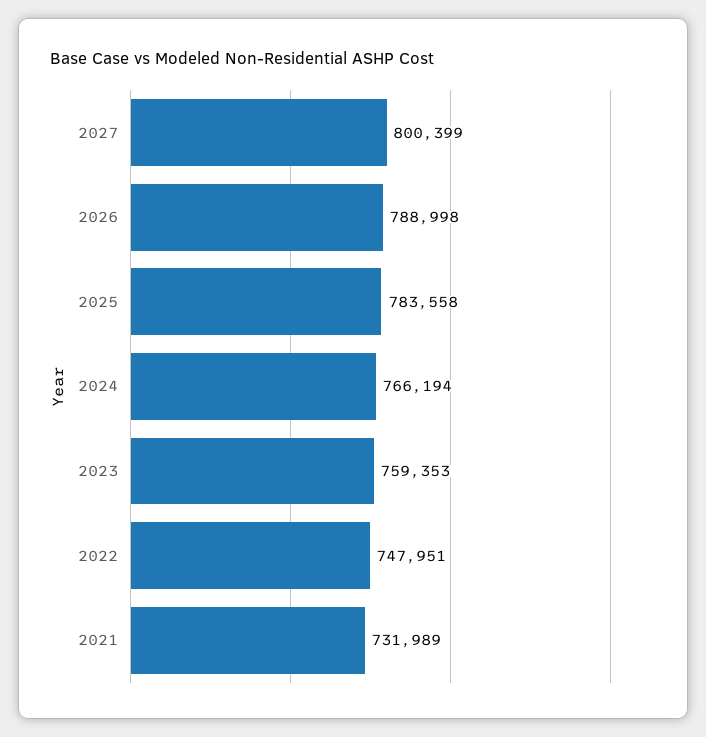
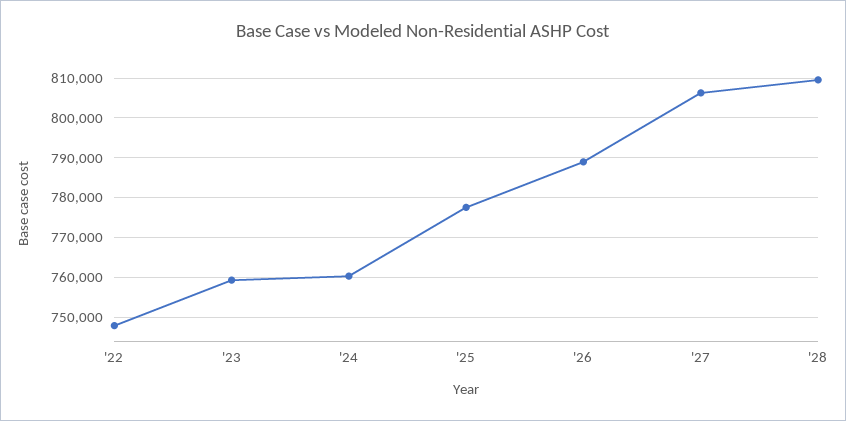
2027: 800399 -> 806000
2025: 783558 -> 778000
2024: 766194 -> 760000
2021: 731989 -> none
'28: none -> 810000

